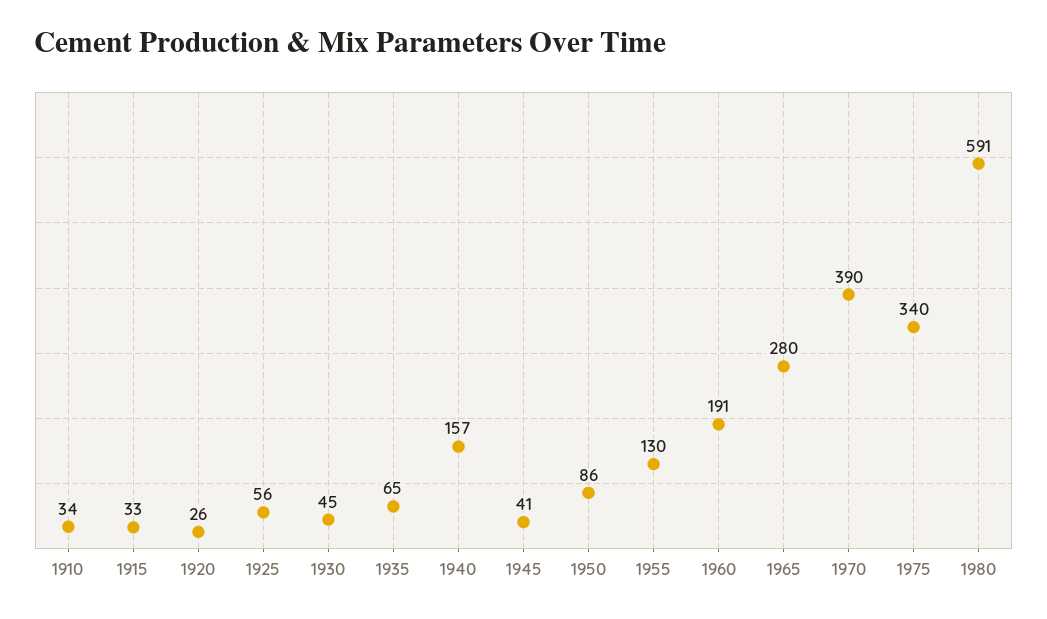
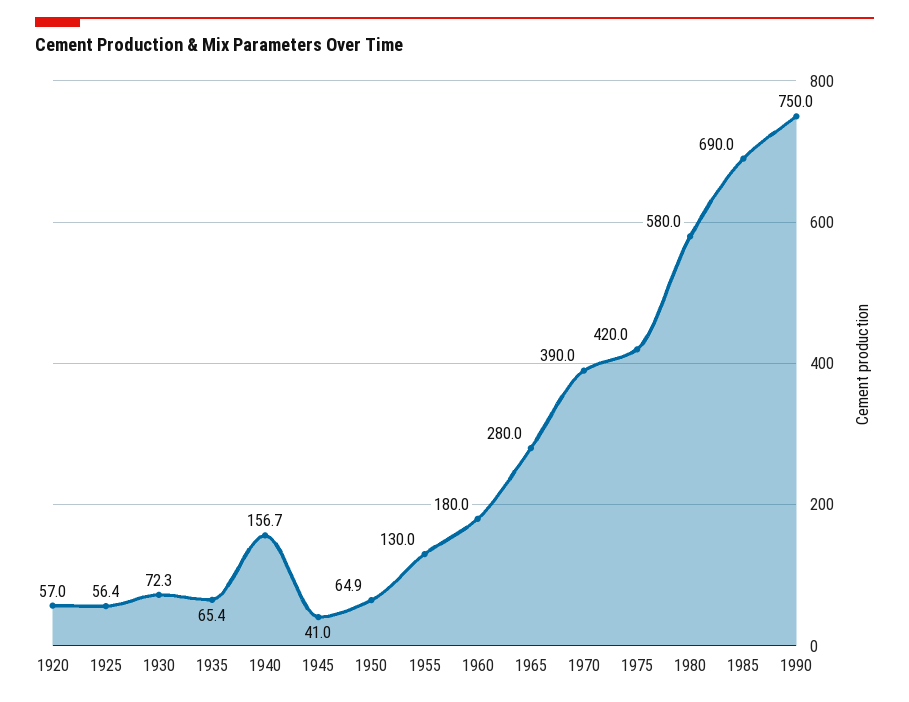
1910: 34 -> none
1915: 33 -> none
1920: 26 -> 57
1930: 45 -> 72.3
1950: 86 -> 64.9
1960: 191 -> 180
1975: 340 -> 420
1980: 591 -> 580
1985: none -> 690
1990: none -> 750

